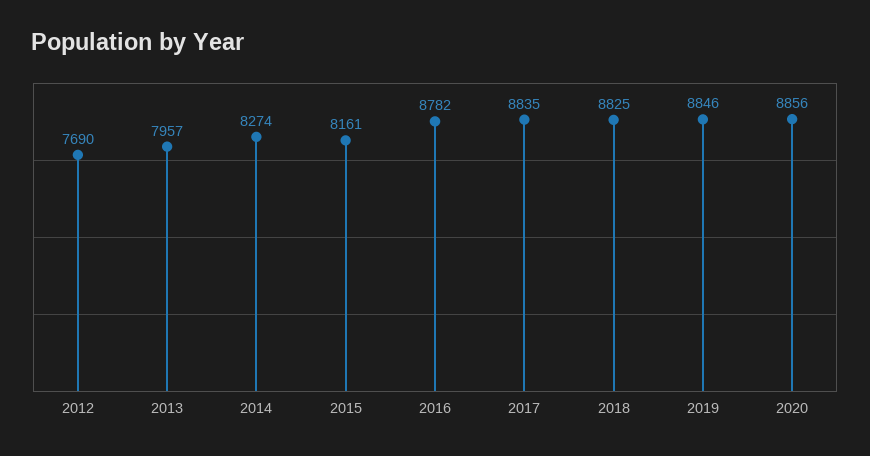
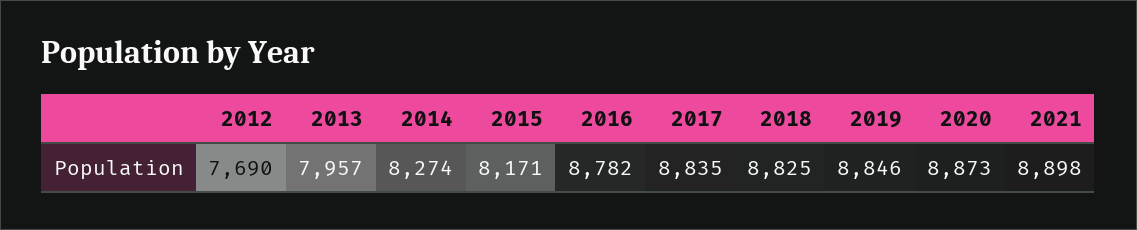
2015: 8161 -> 8171
2020: 8856 -> 8873
2021: none -> 8898

